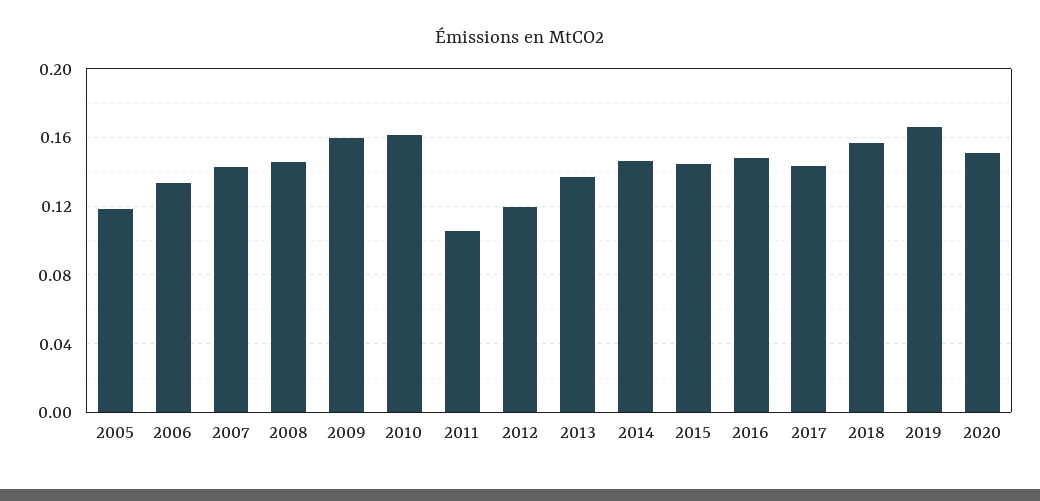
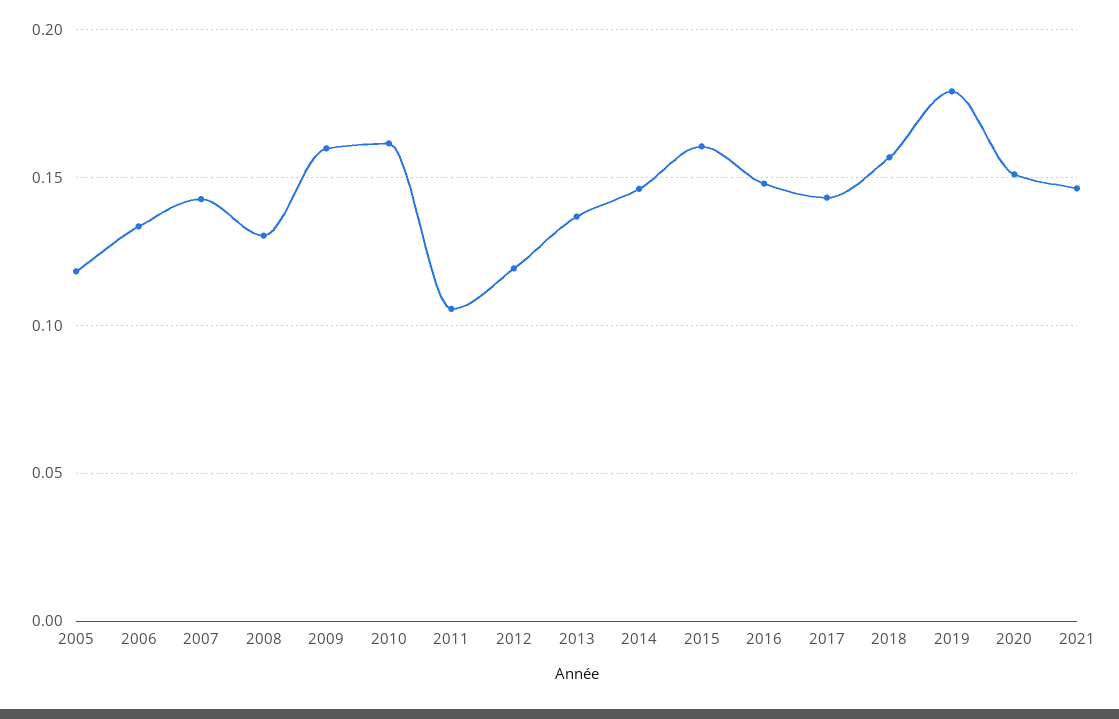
2008: 0.145 -> 0.13
2015: 0.145 -> 0.16
2019: 0.165 -> 0.18
2021: none -> 0.145

